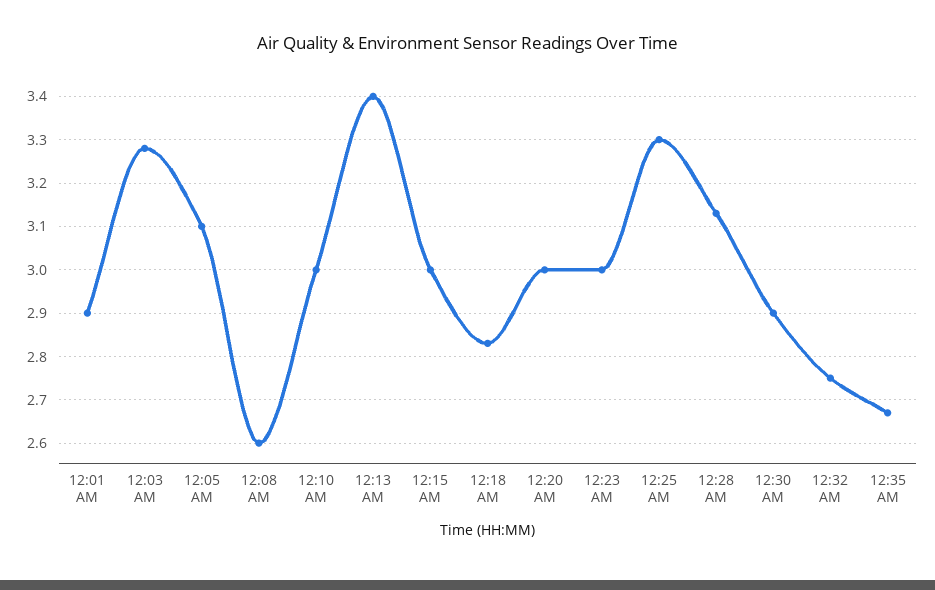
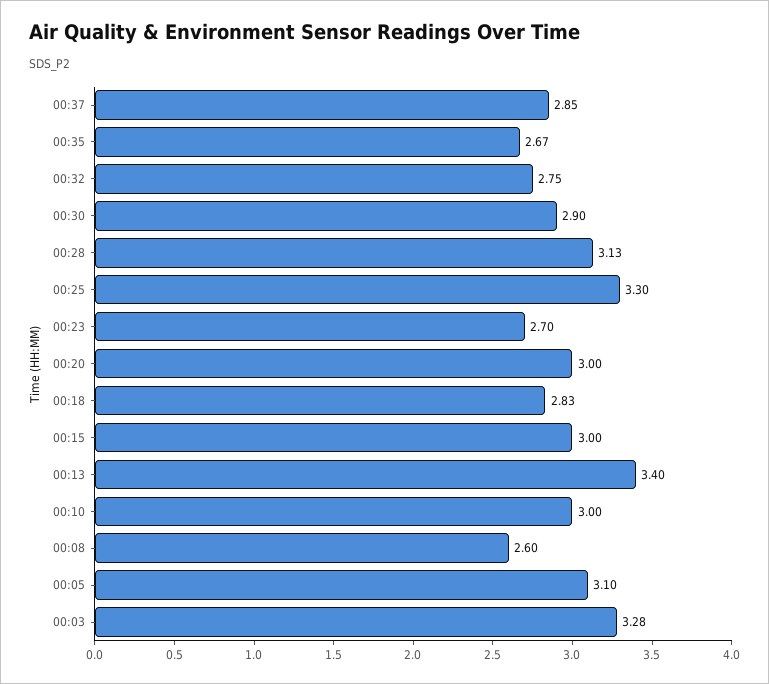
12:01 AM: 2.9 -> none
12:23 AM: 3 -> 2.7
00:37: none -> 2.85

